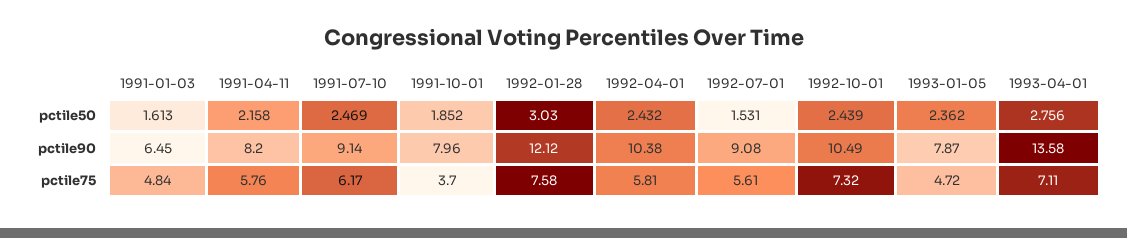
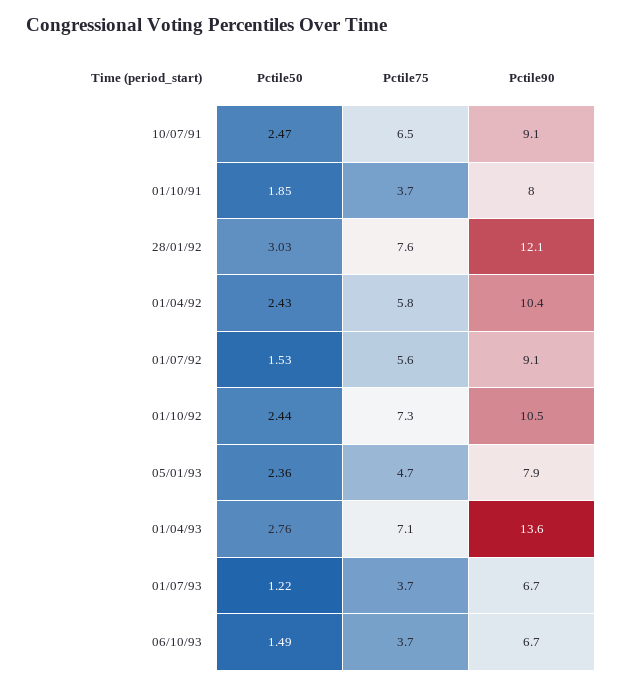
1991-01-03, pctile50: 1.613 -> none
1991-04-11, pctile50: 2.158 -> none
1991-01-03, pctile90: 6.45 -> none
1991-04-11, pctile90: 8.2 -> none
1991-01-03, pctile75: 4.84 -> none
1991-04-11, pctile75: 5.76 -> none
1991-07-10, pctile75: 6.17 -> 6.5
01/07/93, pctile50: none -> 1.22
01/07/93, pctile75: none -> 3.7
01/07/93, pctile90: none -> 6.7
06/10/93, pctile50: none -> 1.49
06/10/93, pctile75: none -> 3.7
06/10/93, pctile90: none -> 6.7

